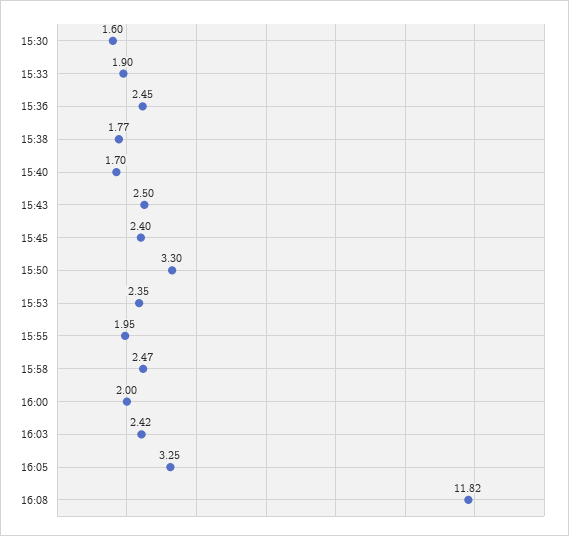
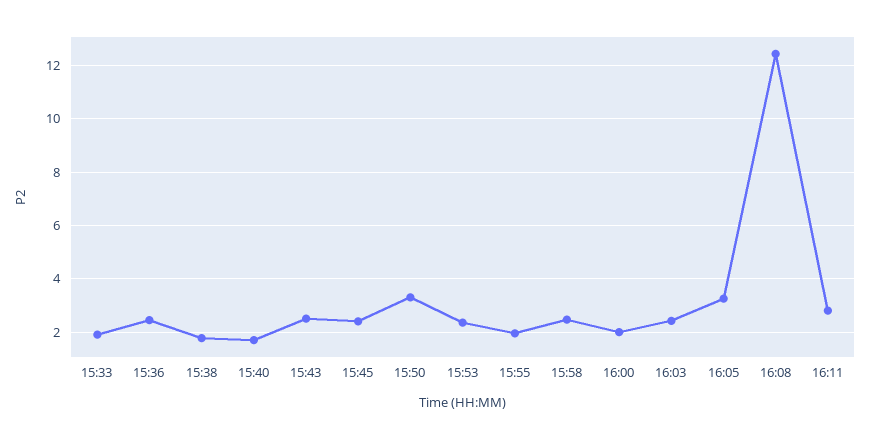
15:30: 1.6 -> none
16:08: 11.82 -> 12.5
16:11: none -> 2.75

